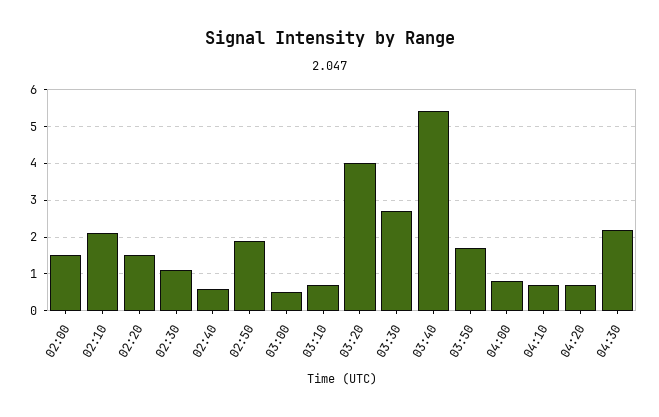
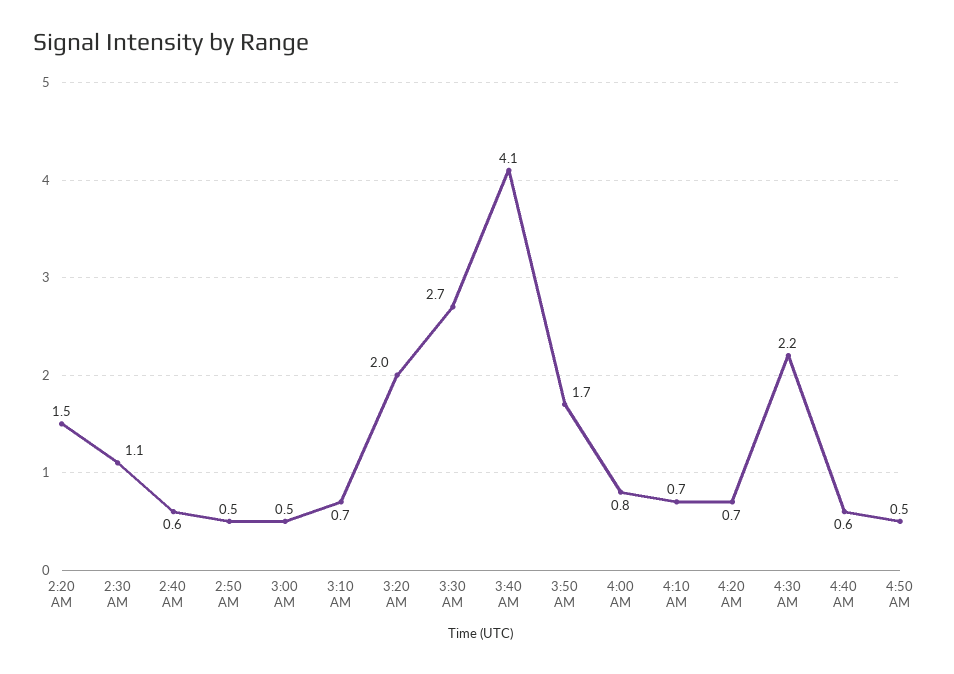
02:00: 1.5 -> none
02:10: 2 -> none
02:50: 2 -> 0.5
03:20: 4 -> 2
03:40: 5.5 -> 4.1
4:40 AM: none -> 0.6
4:50 AM: none -> 0.5

